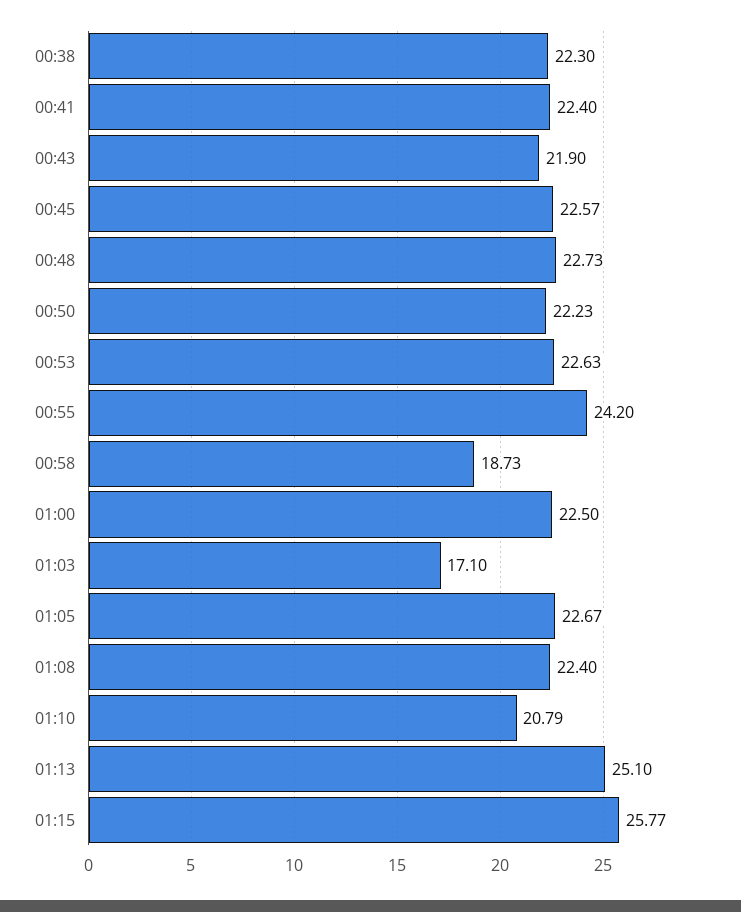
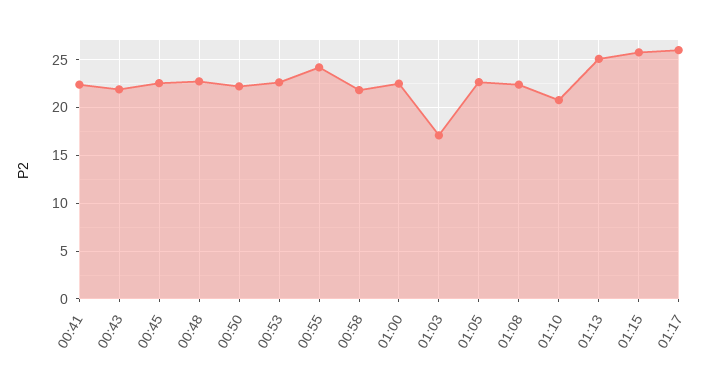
00:38: 22.3 -> none
00:58: 18.73 -> 22
01:17: none -> 26

